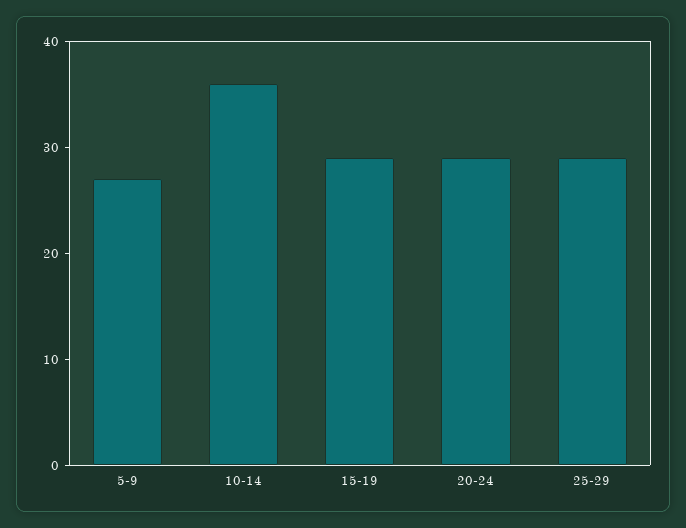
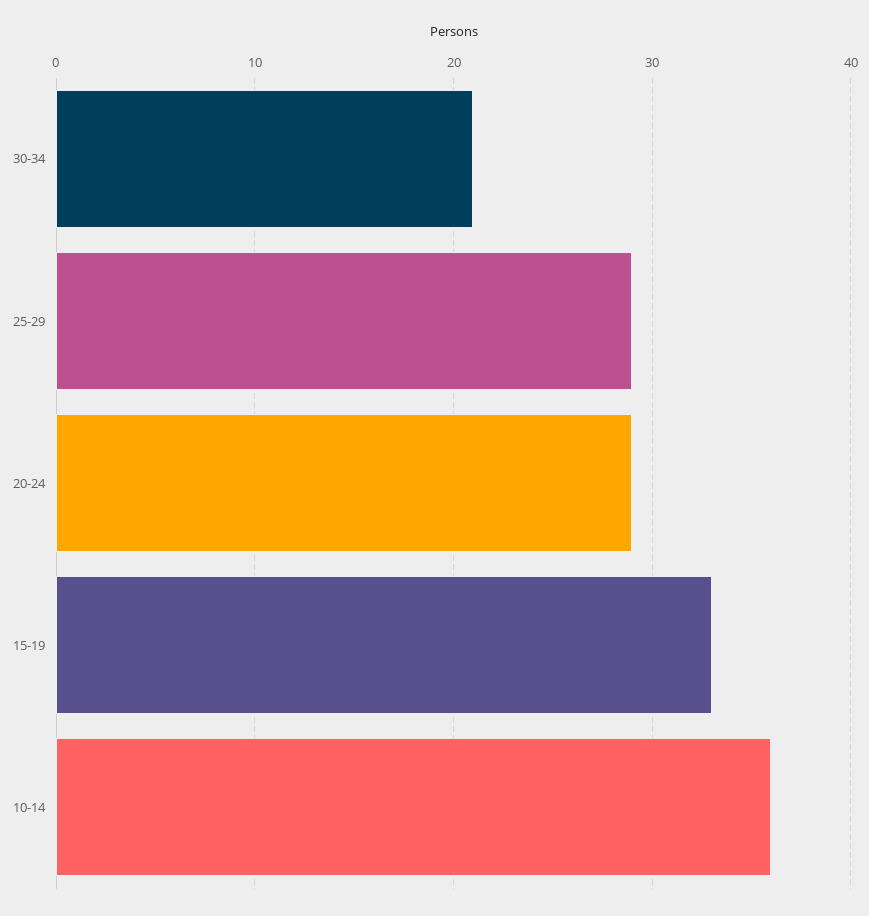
5-9: 27 -> none
15-19: 29 -> 33
30-34: none -> 21

